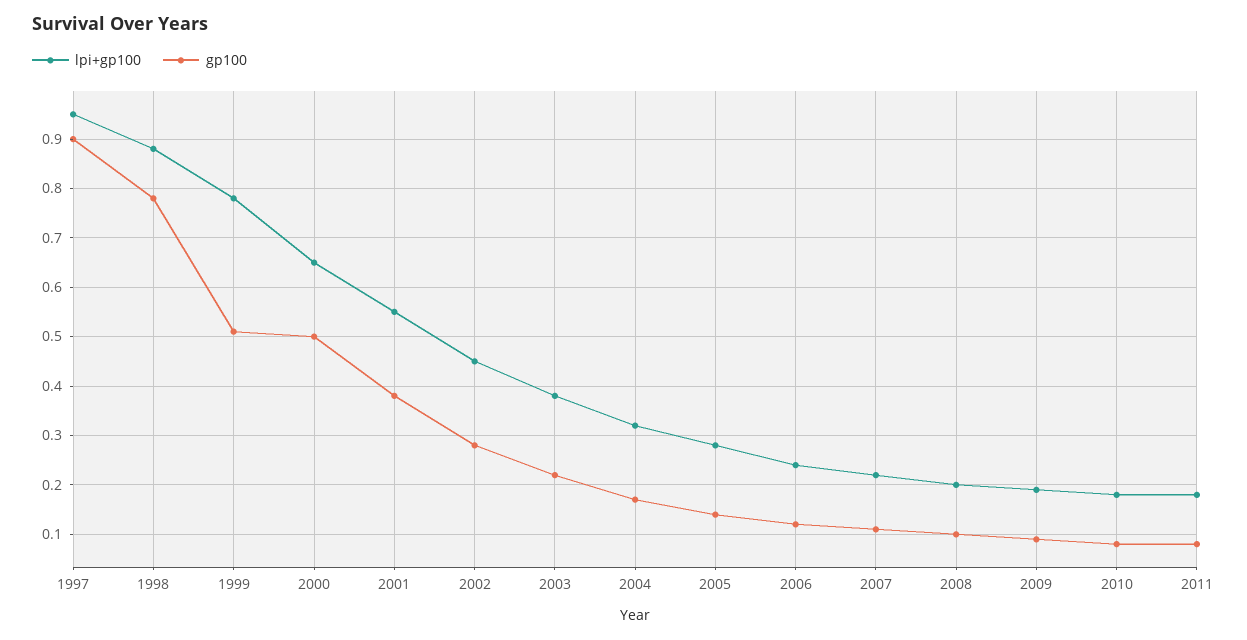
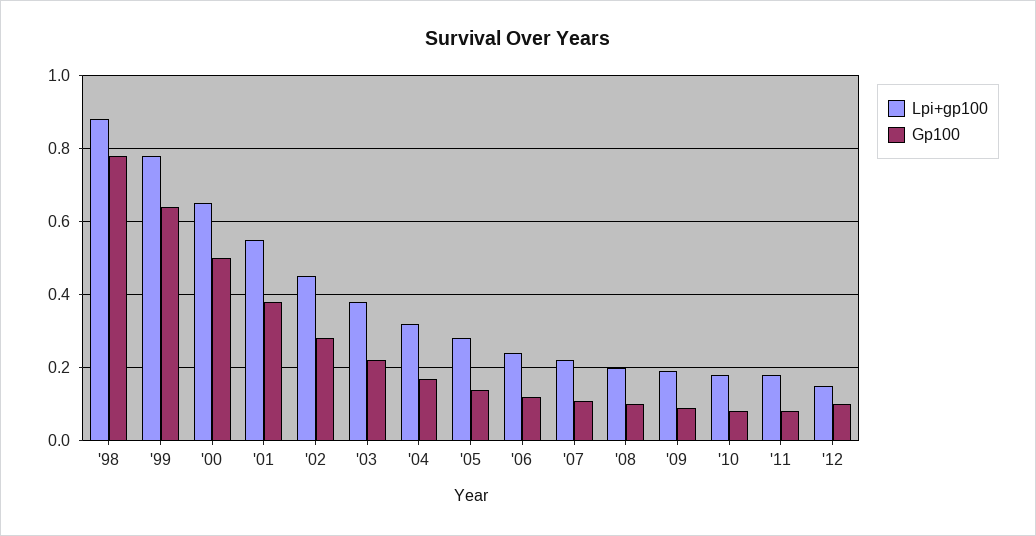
lpi+gp100, 1997: 0.95 -> none
gp100, 1997: 0.9 -> none
gp100, 1999: 0.5 -> 0.65
lpi+gp100, '12: none -> 0.15
gp100, '12: none -> 0.1

